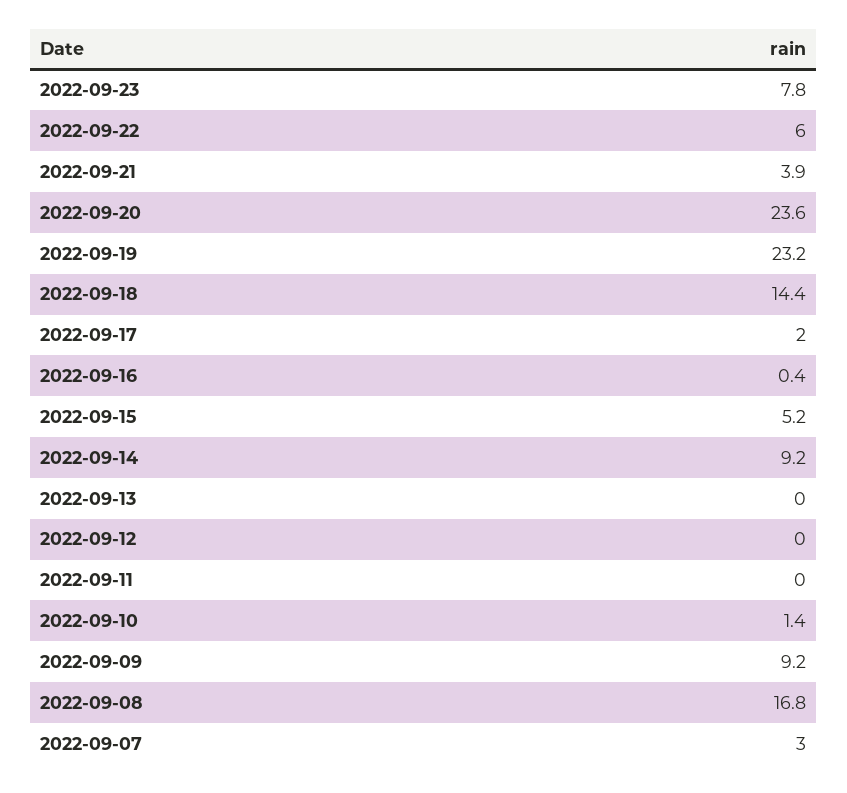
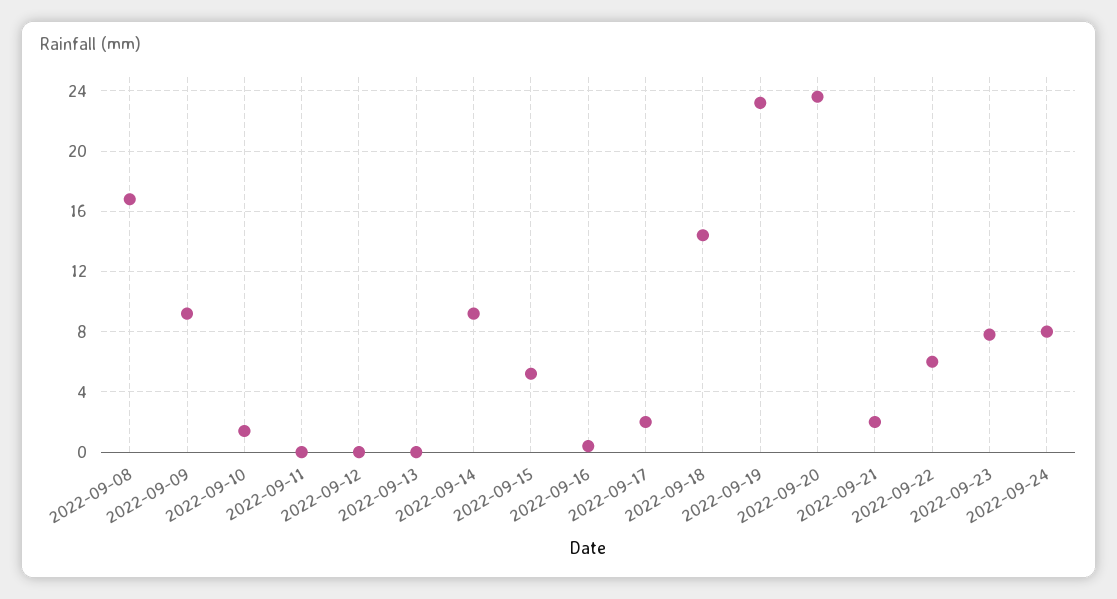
2022-09-21: 3.9 -> 2
2022-09-07: 3 -> none
2022-09-24: none -> 8

